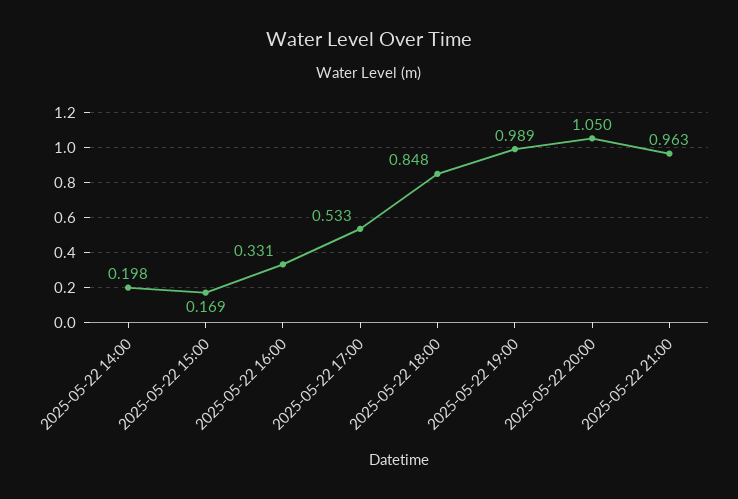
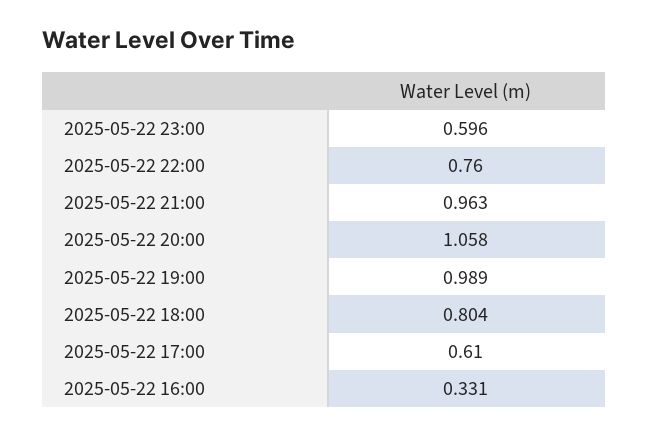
2025-05-22 14:00: 0.198 -> none
2025-05-22 15:00: 0.169 -> none
2025-05-22 17:00: 0.533 -> 0.61
2025-05-22 18:00: 0.848 -> 0.804
2025-05-22 20:00: 1.05 -> 1.058
2025-05-22 23:00: none -> 0.596
2025-05-22 22:00: none -> 0.76

